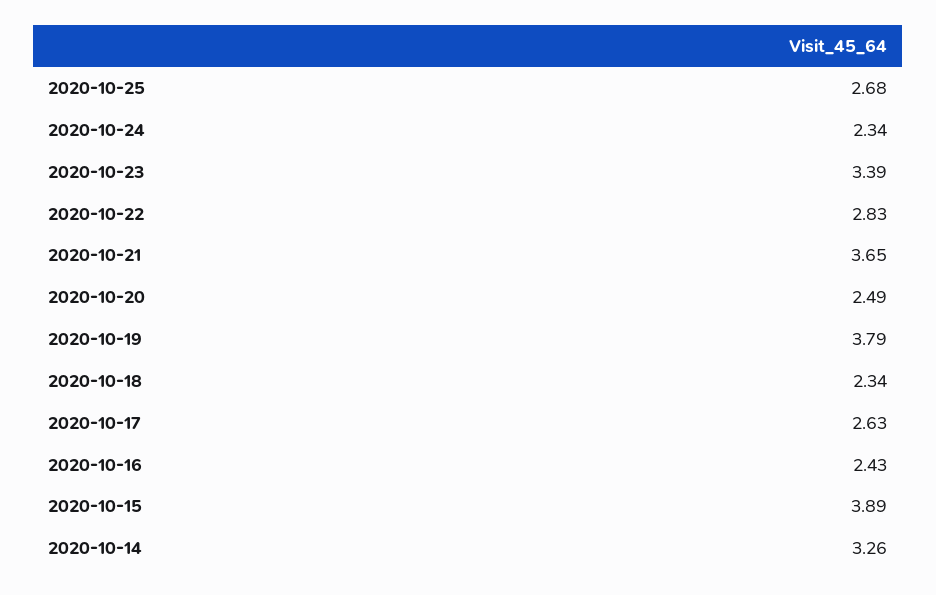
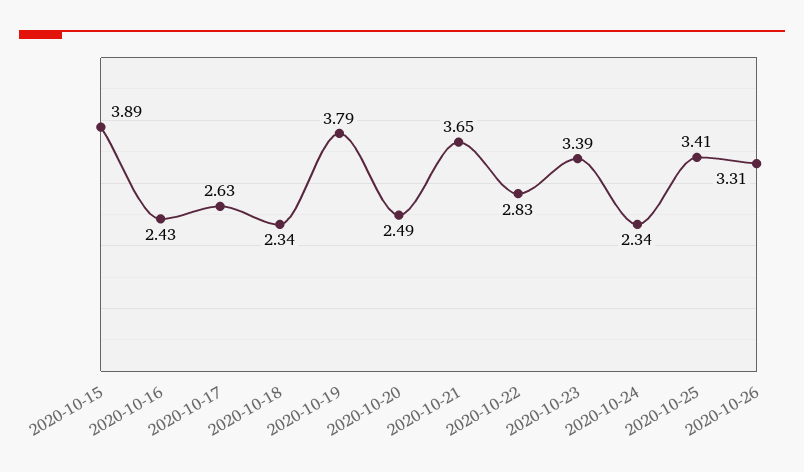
2020-10-25: 2.68 -> 3.41
2020-10-14: 3.26 -> none
2020-10-26: none -> 3.31

